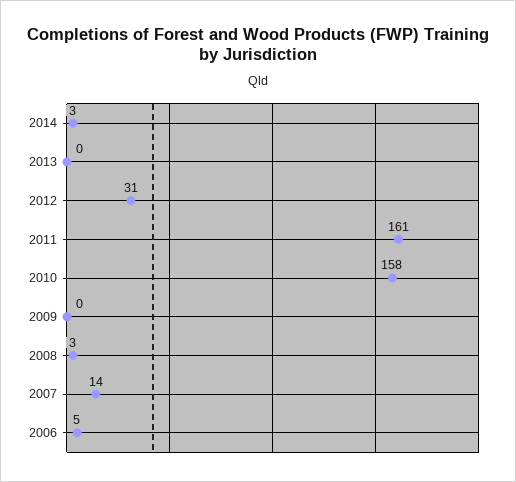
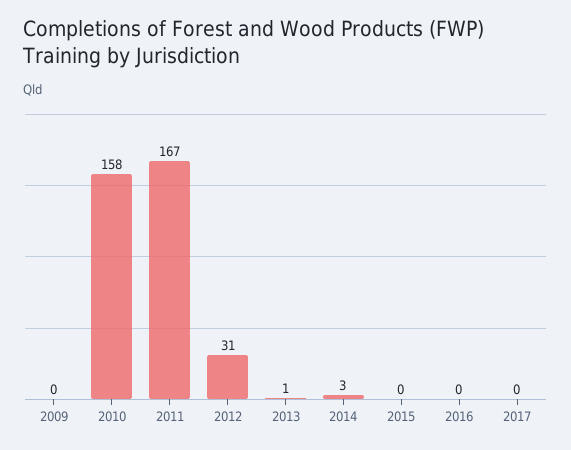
2013: 0 -> 1
2011: 161 -> 167
2008: 3 -> none
2007: 14 -> none
2006: 5 -> none
2015: none -> 0
2016: none -> 0
2017: none -> 0

